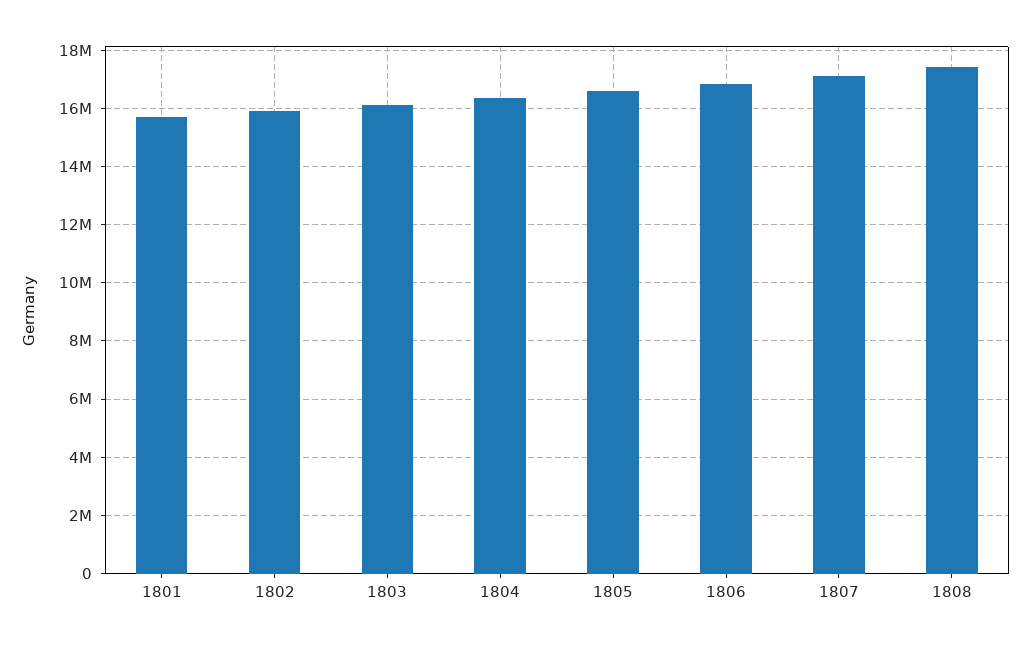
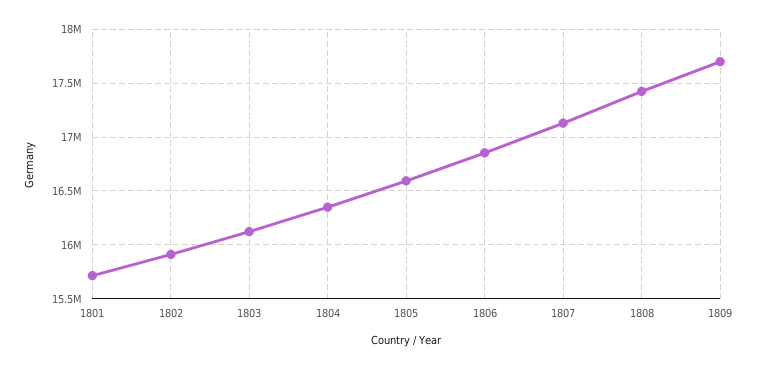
1809: none -> 17700000

